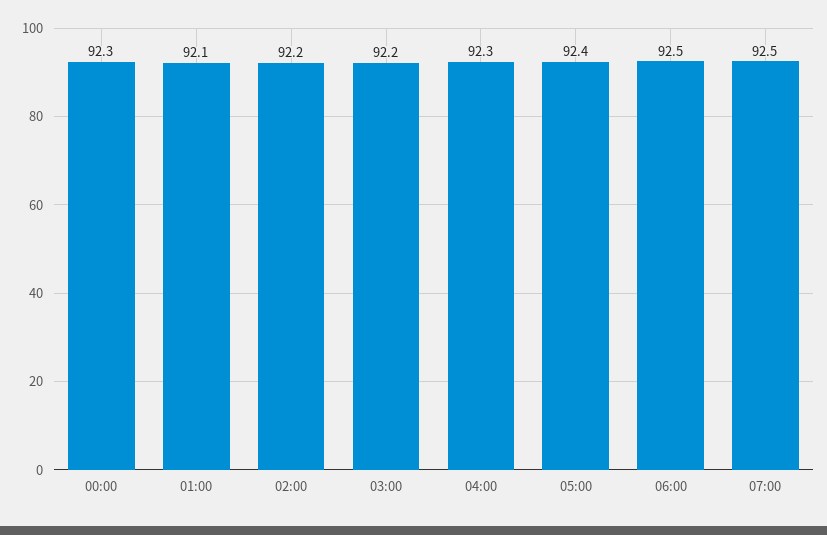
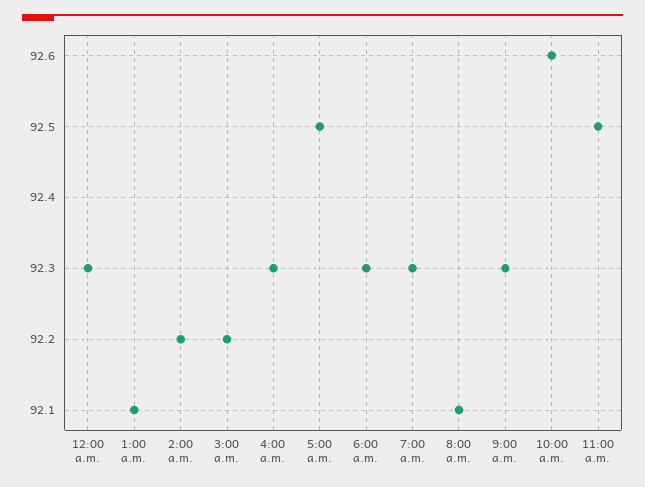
05:00: 92.4 -> 92.5
06:00: 92.5 -> 92.3
07:00: 92.5 -> 92.3
8:00 a.m.: none -> 92.1
9:00 a.m.: none -> 92.3
10:00 a.m.: none -> 92.6
11:00 a.m.: none -> 92.5

